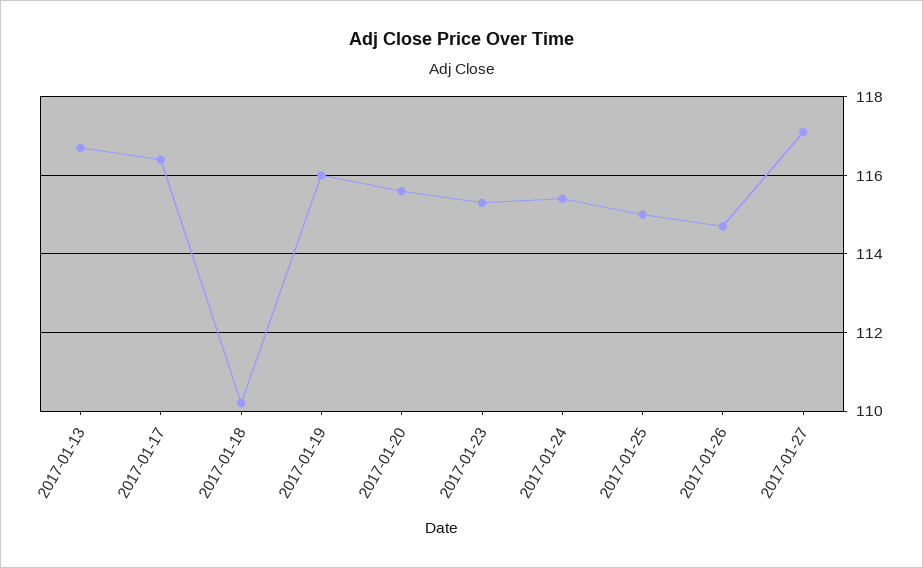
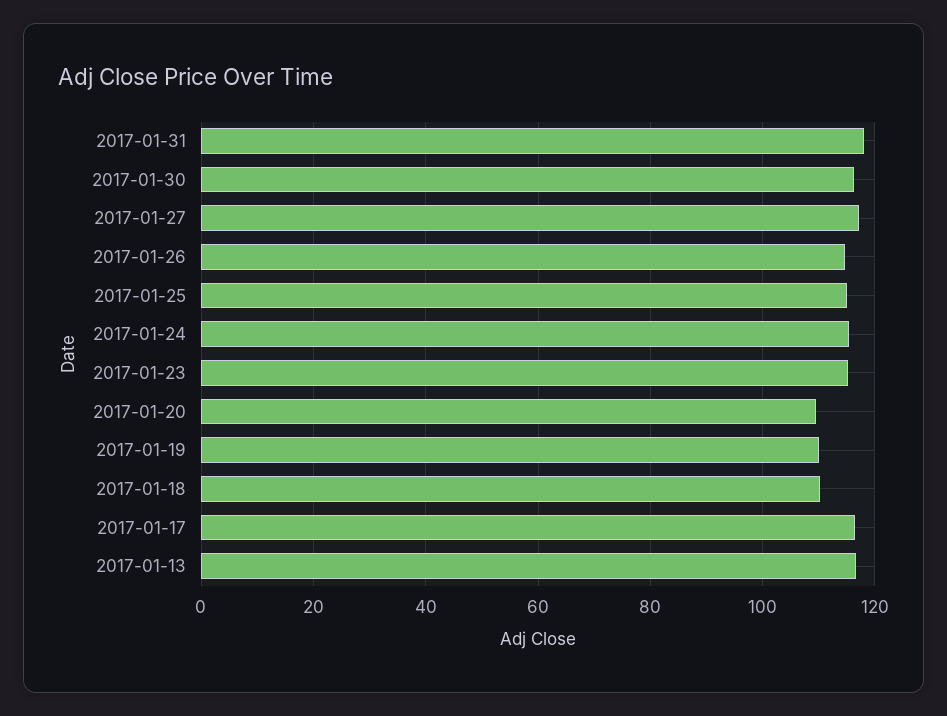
2017-01-19: 116 -> 110
2017-01-20: 115.5 -> 110
2017-01-31: none -> 118
2017-01-30: none -> 116

